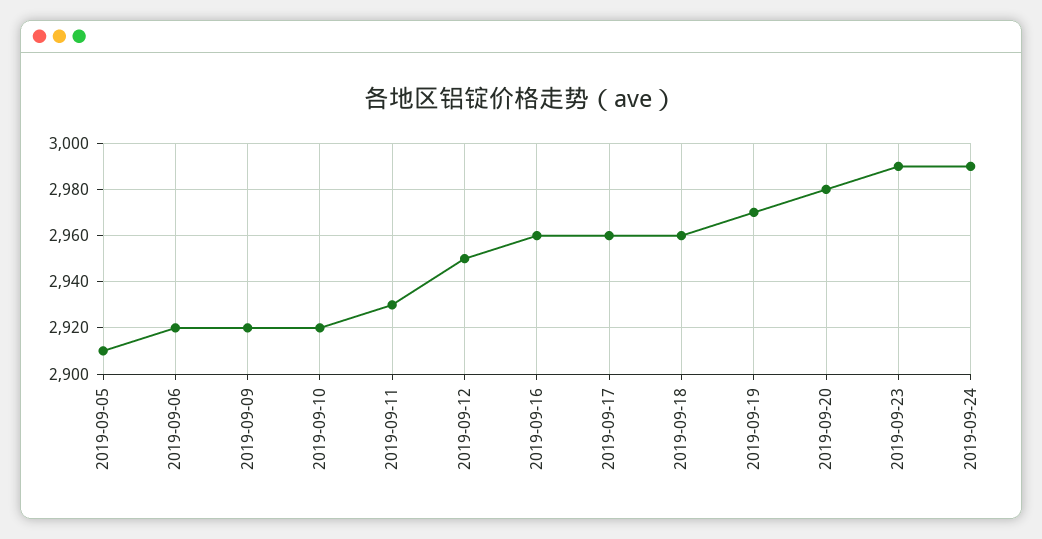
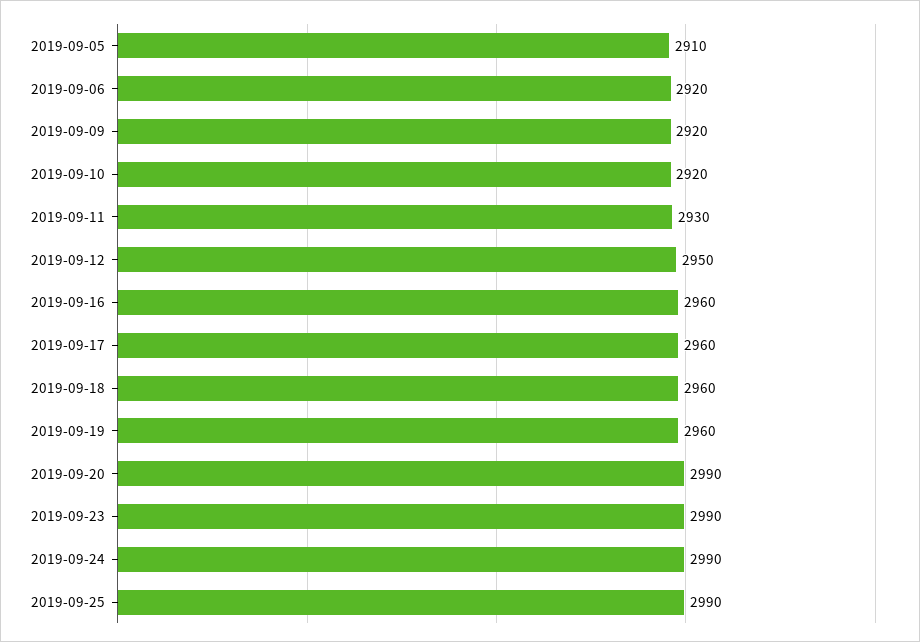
2019-09-19: 2970 -> 2960
2019-09-20: 2980 -> 2990
2019-09-25: none -> 2990

